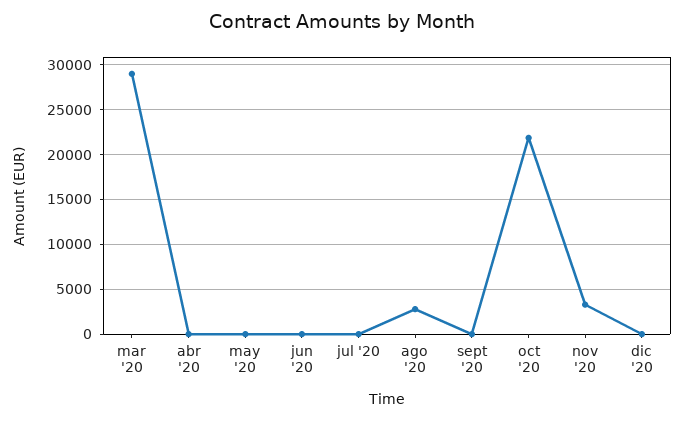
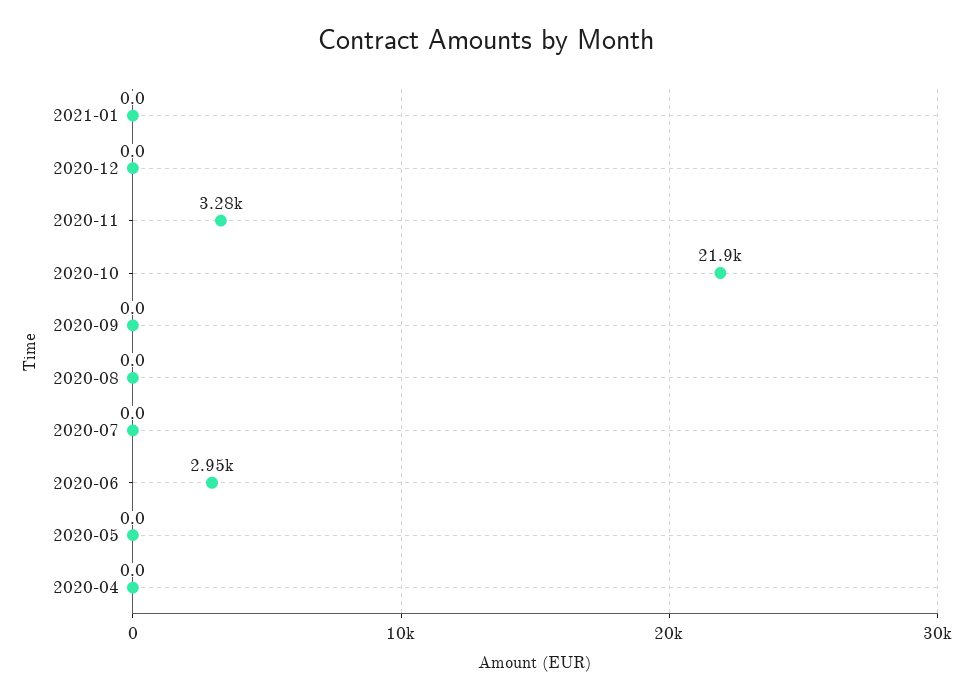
mar '20: 29000 -> none
jun '20: 0 -> 2950
ago '20: 3000 -> 0
2021-01: none -> 0

